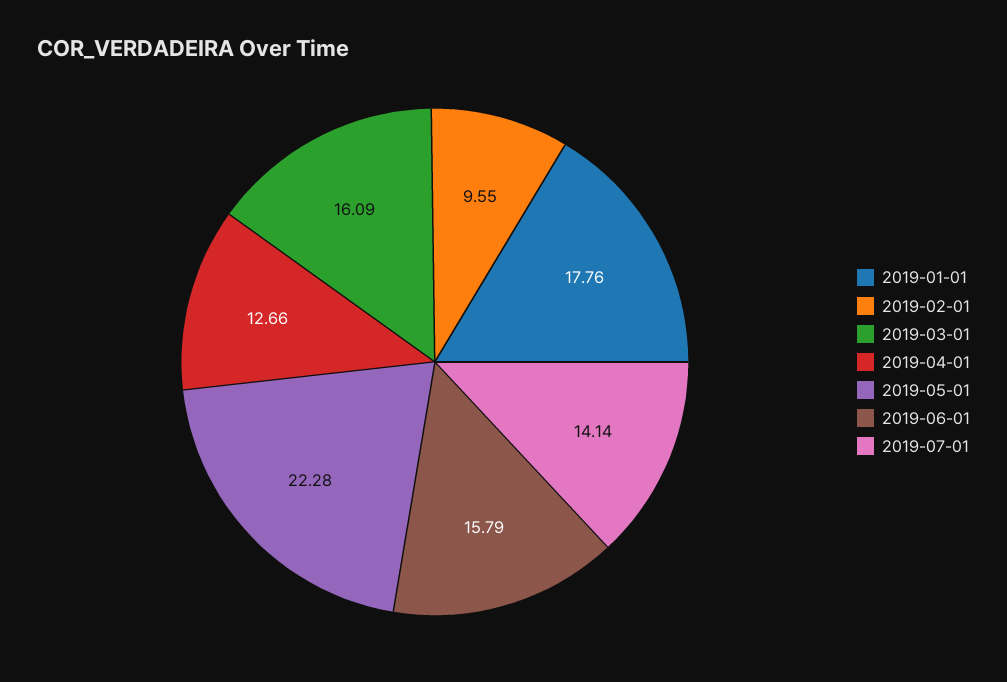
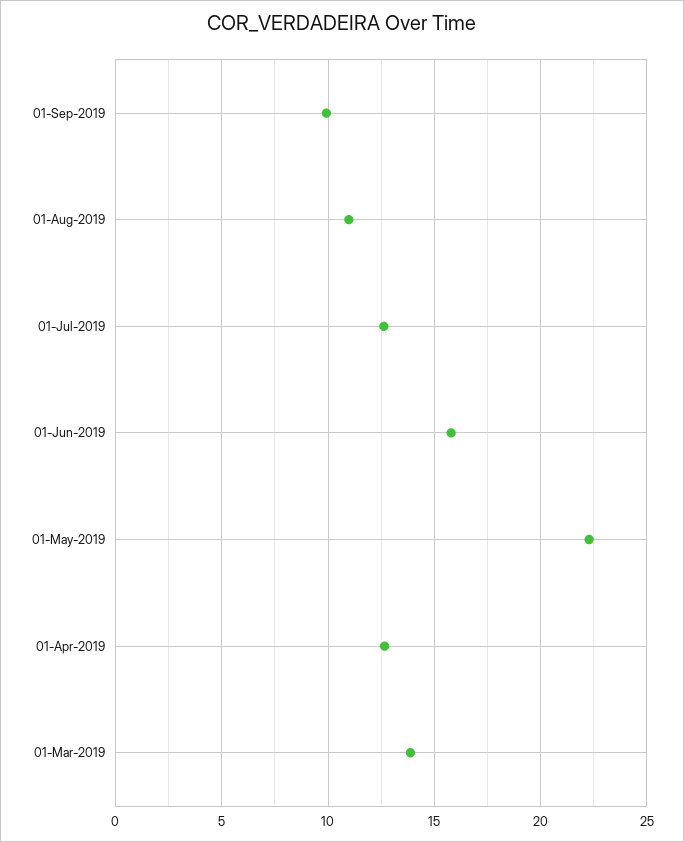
2019-01-01: 17.76 -> none
2019-02-01: 9.55 -> none
2019-03-01: 16.09 -> 14
2019-07-01: 14.14 -> 12.5
01-Sep-2019: none -> 10
01-Aug-2019: none -> 11

